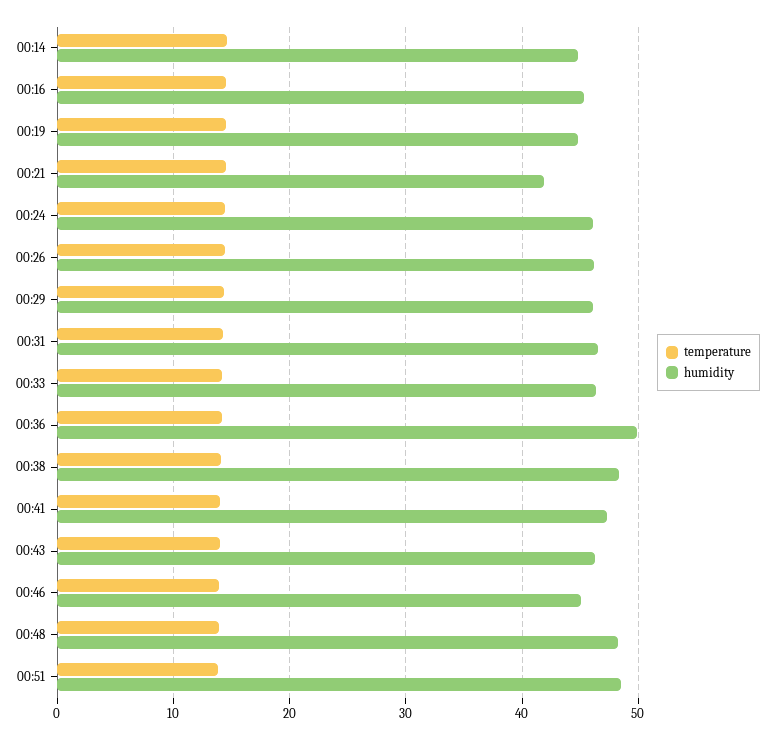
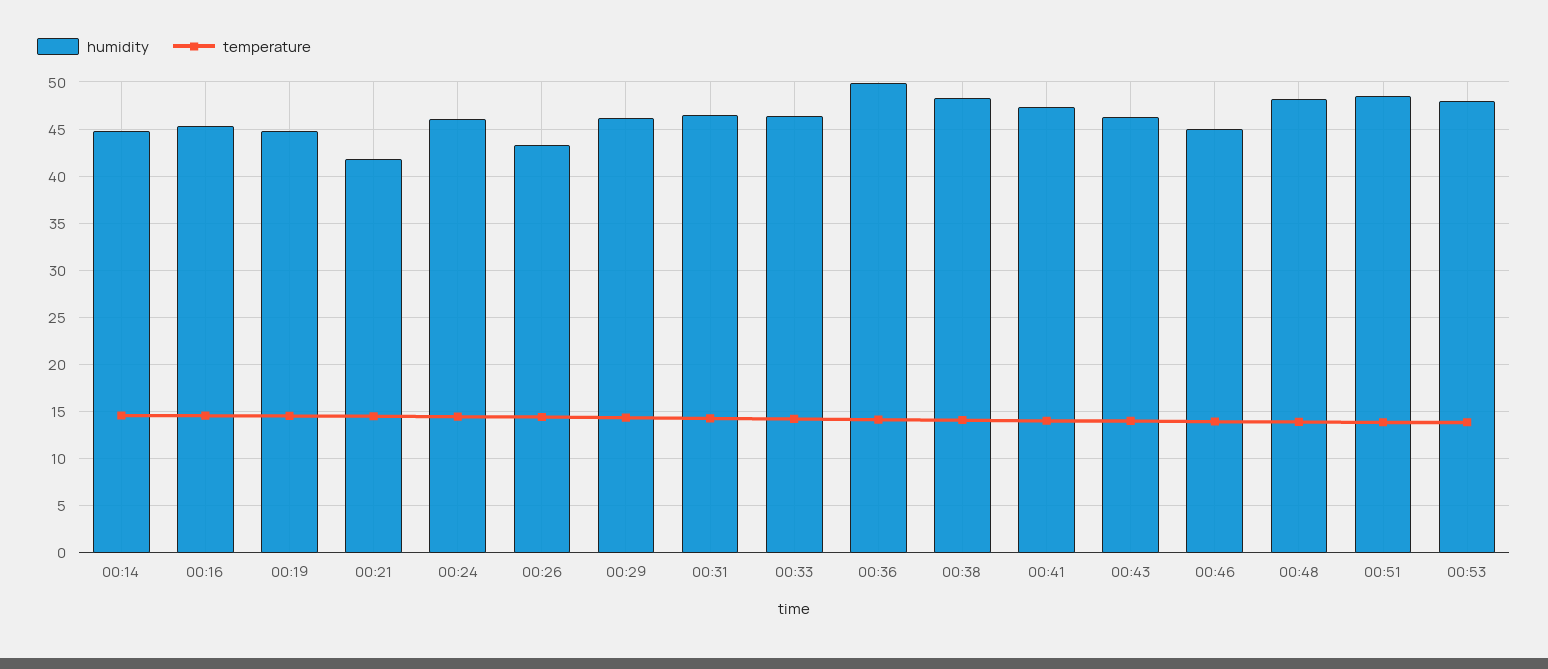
humidity, 00:26: 46 -> 43
humidity, 00:53: none -> 48
temperature, 00:53: none -> 14

